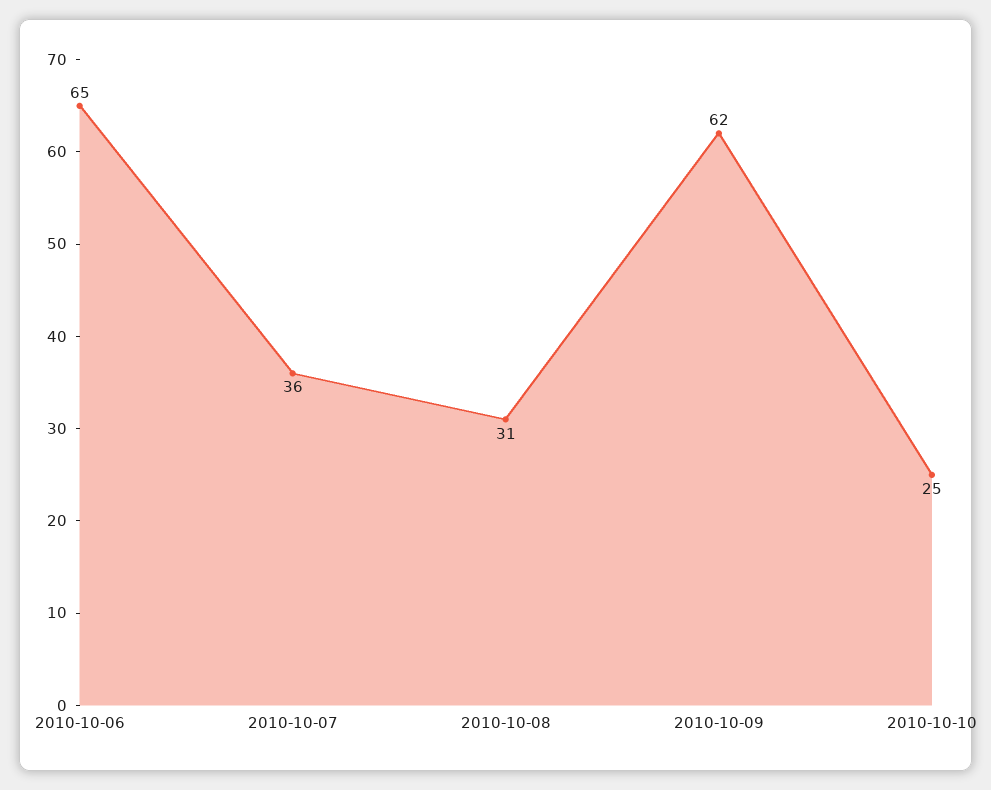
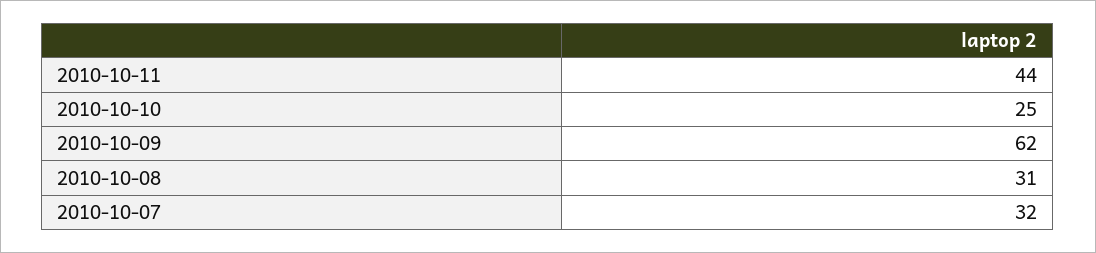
2010-10-06: 65 -> none
2010-10-07: 36 -> 32
2010-10-11: none -> 44

